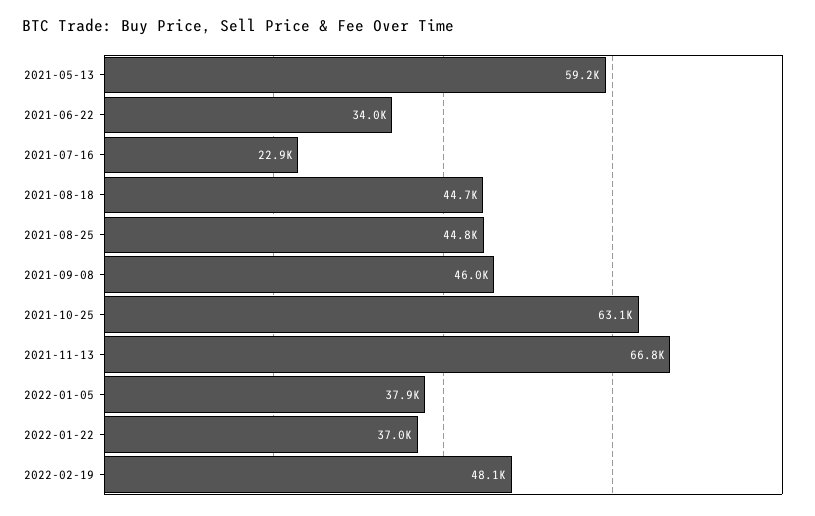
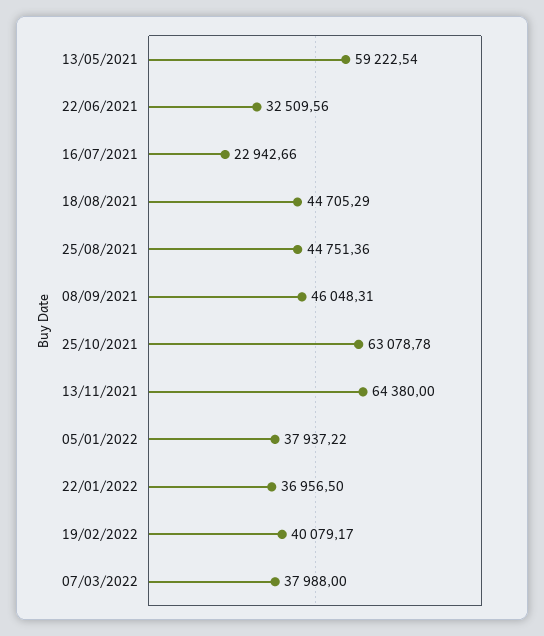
2021-06-22: 34000 -> 32509.56
2021-11-13: 66800 -> 64380
2022-02-19: 48100 -> 40079.17
07/03/2022: none -> 37988

